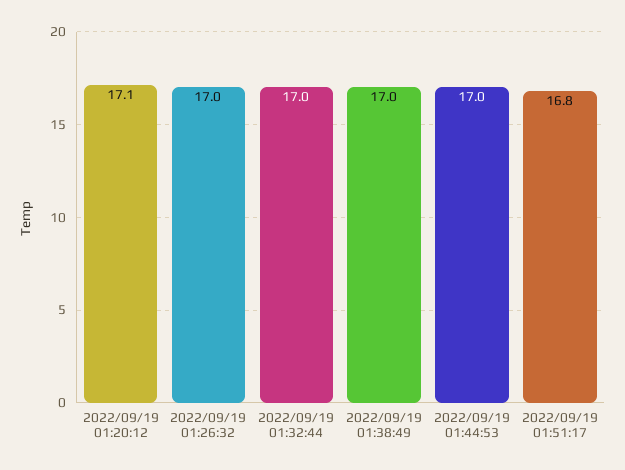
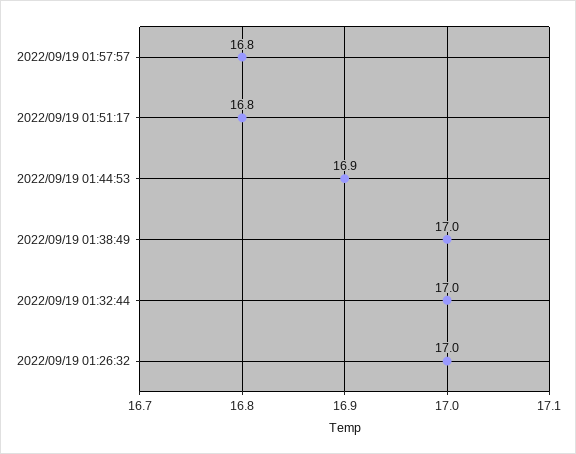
2022/09/19 01:20:12: 17.1 -> none
2022/09/19 01:44:53: 17 -> 16.9
2022/09/19 01:57:57: none -> 16.8

